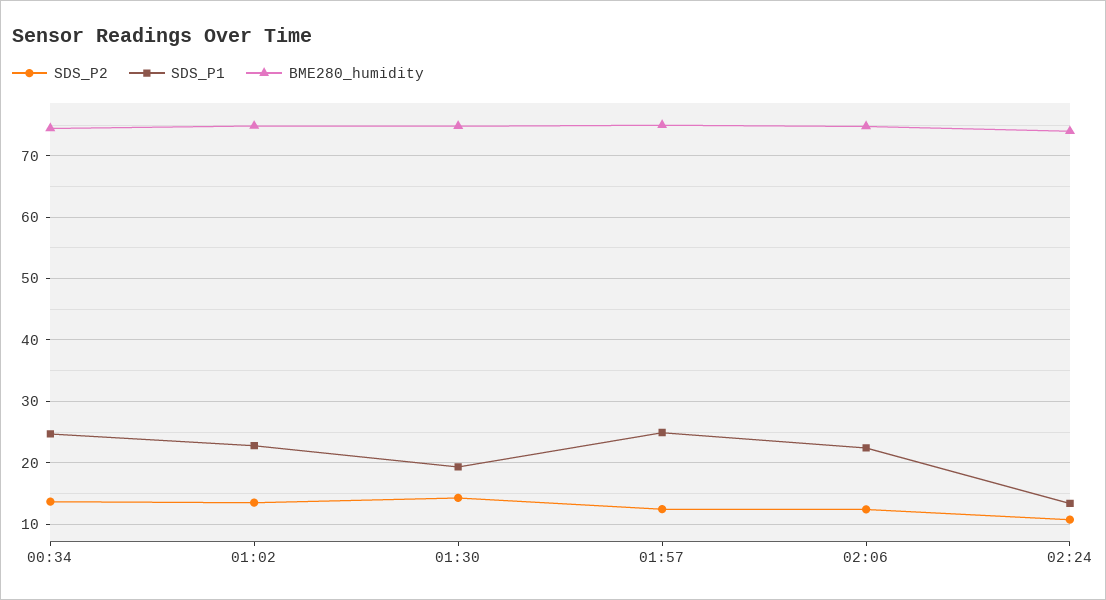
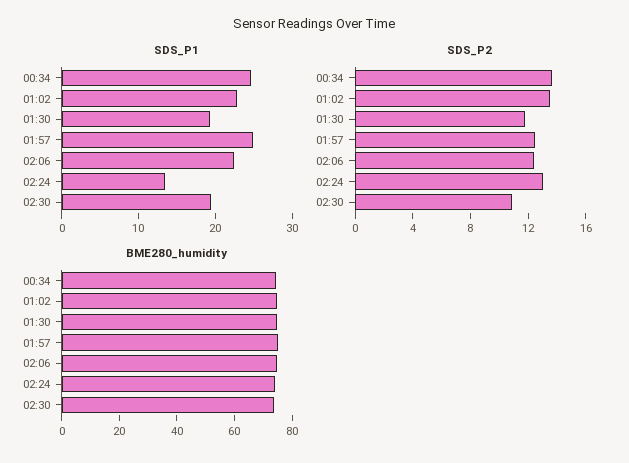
SDS_P2, 01:30: 14 -> 12
SDS_P2, 02:24: 11 -> 13
SDS_P1, 02:30: none -> 20
SDS_P2, 02:30: none -> 11
BME280_humidity, 02:30: none -> 75

